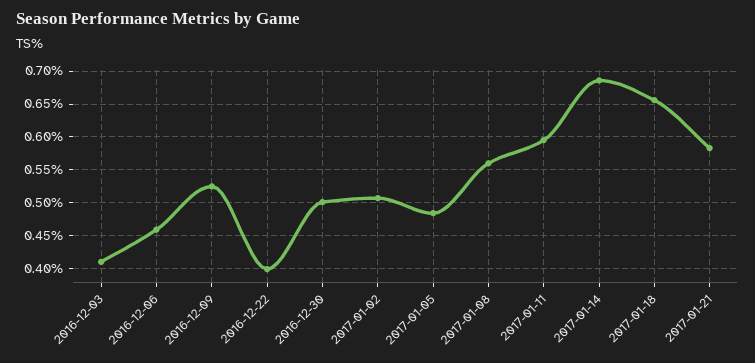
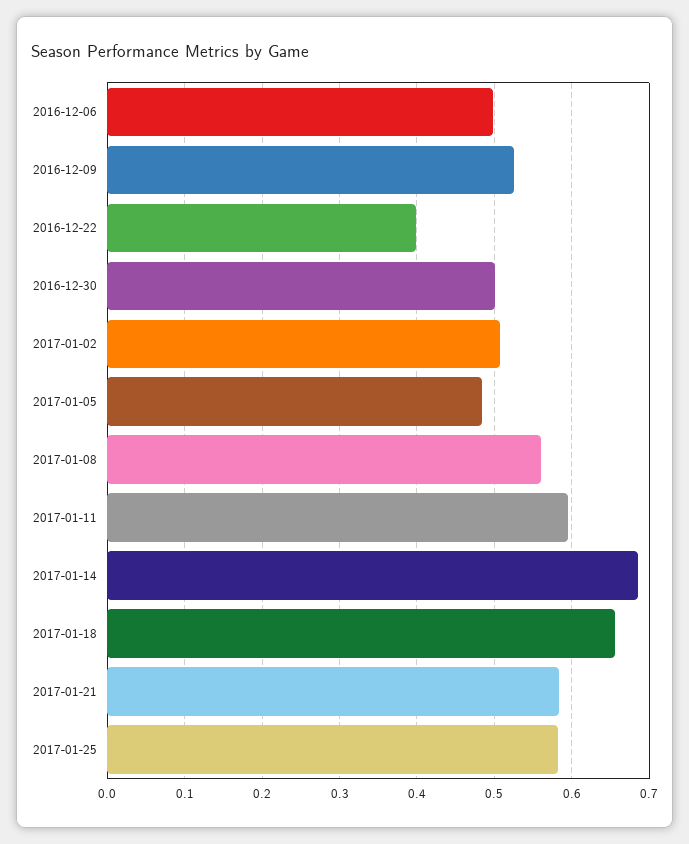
2016-12-03: 0.41 -> none
2016-12-06: 0.46 -> 0.5
2017-01-25: none -> 0.58

